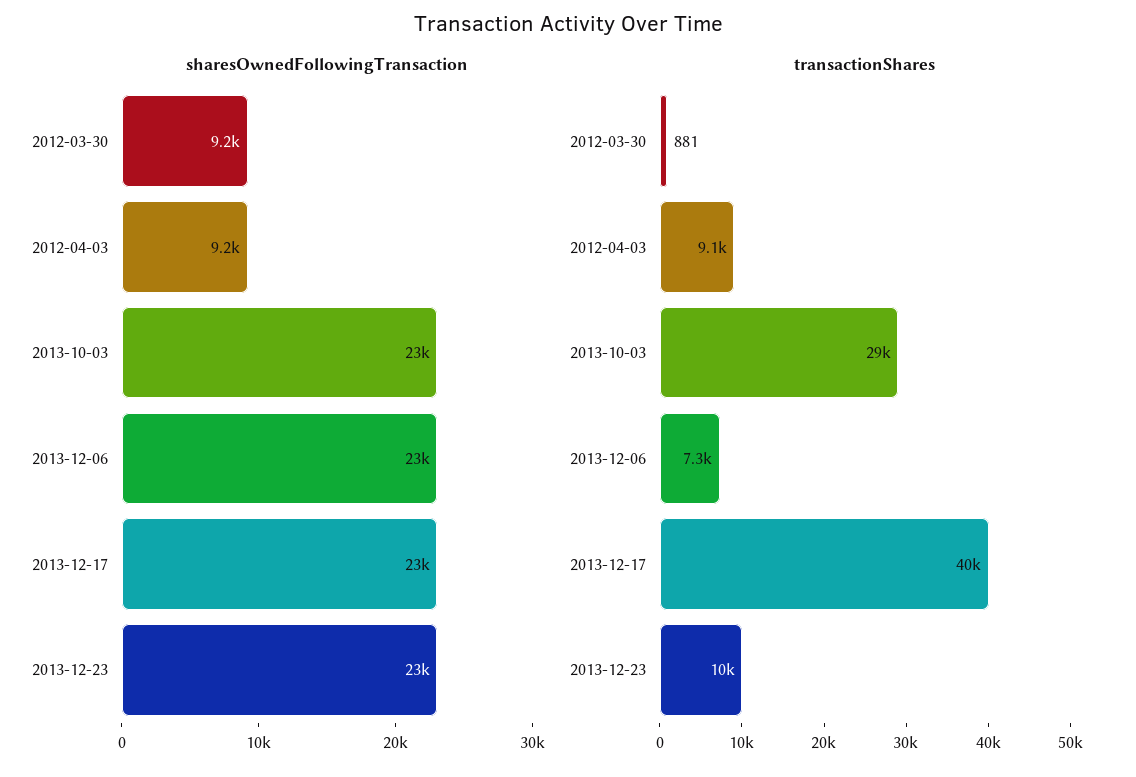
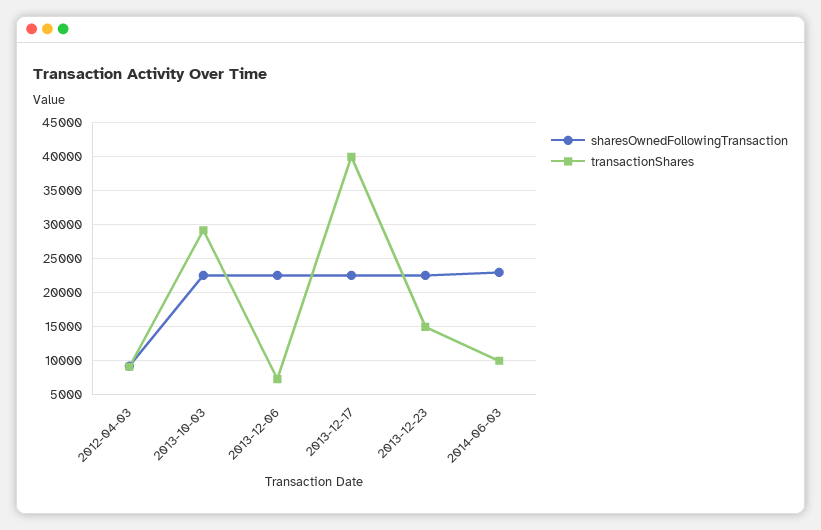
sharesOwnedFollowingTransaction, 2012-03-30: 9200 -> none
transactionShares, 2012-03-30: 881 -> none
transactionShares, 2013-12-23: 10000 -> 15000
sharesOwnedFollowingTransaction, 2014-06-03: none -> 23000
transactionShares, 2014-06-03: none -> 10000

